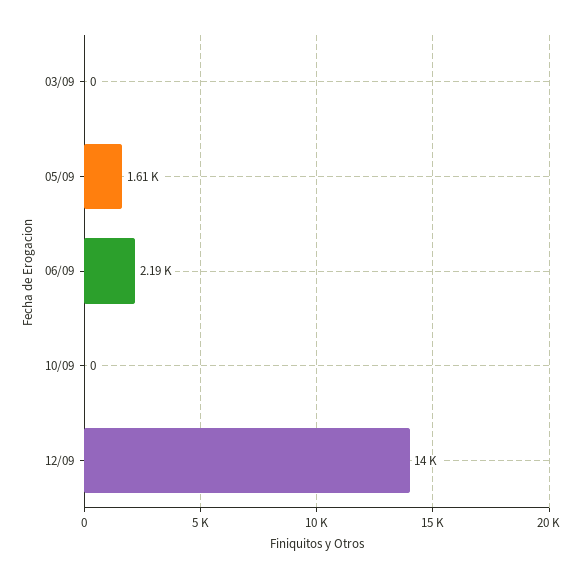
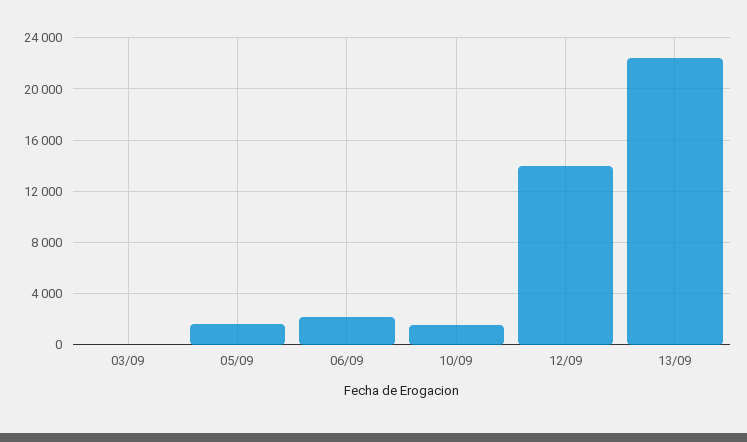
10/09: 0 -> 1500
13/09: none -> 22500

